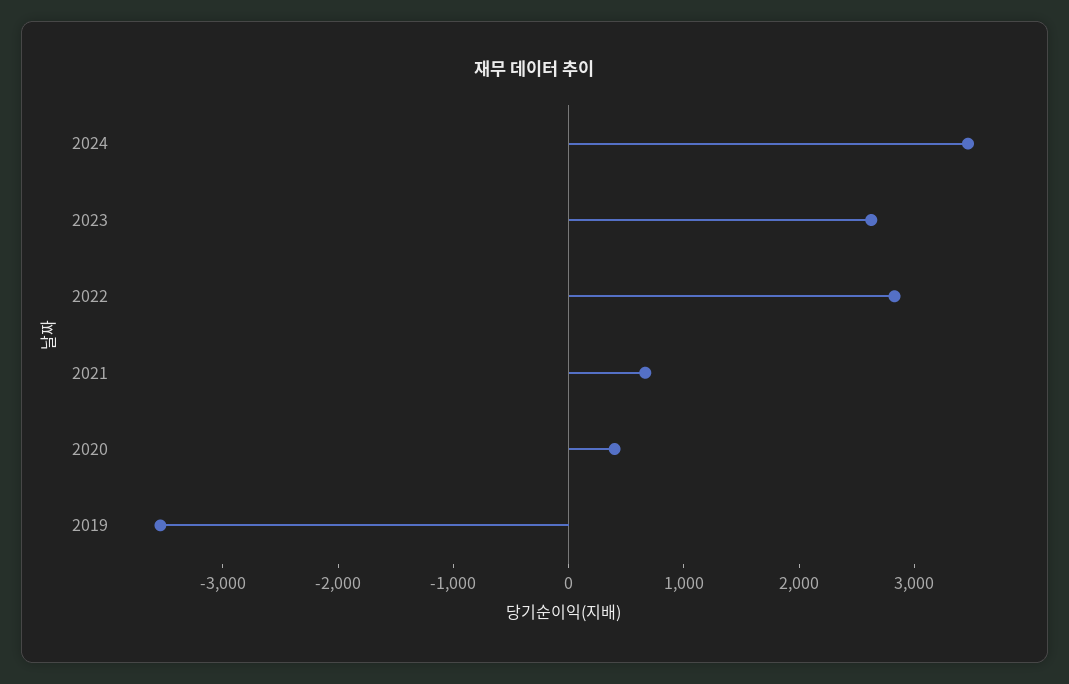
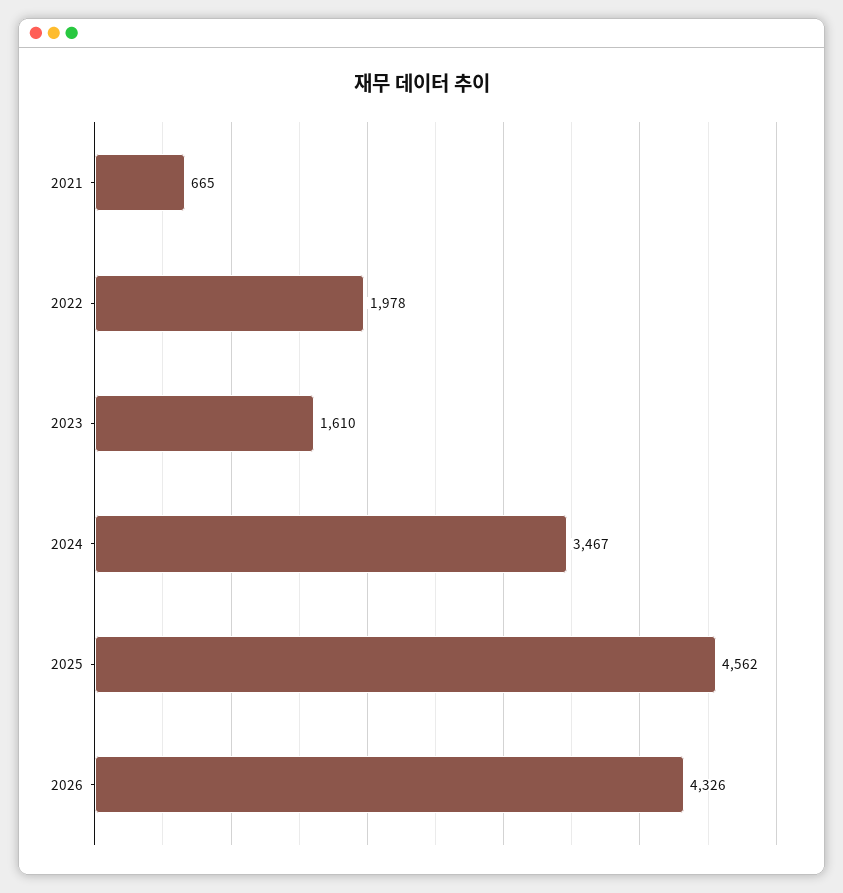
2023: 2600 -> 1610
2022: 2800 -> 1978
2020: 400 -> none
2019: -3600 -> none
2025: none -> 4562
2026: none -> 4326

